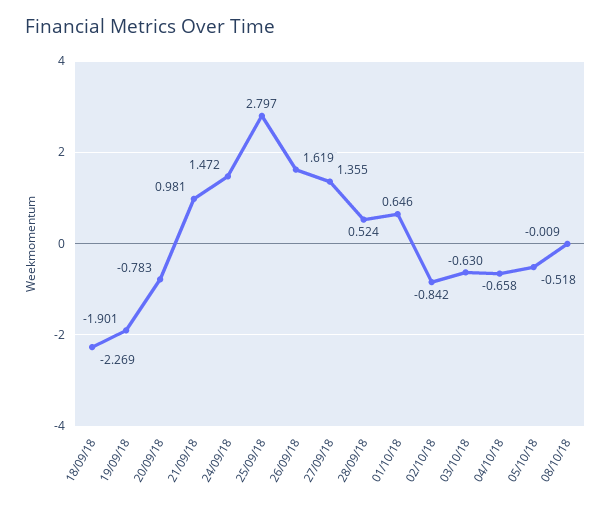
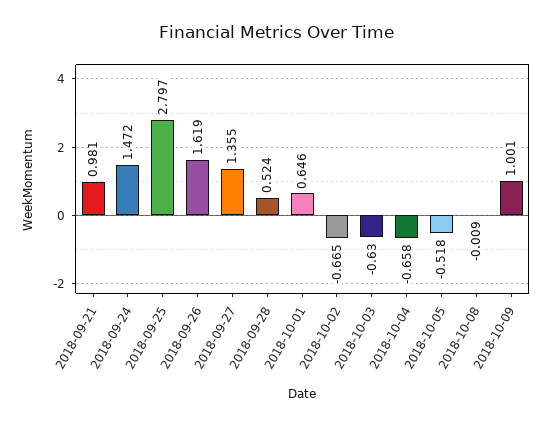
18/09/18: -2.269 -> none
19/09/18: -1.901 -> none
20/09/18: -0.783 -> none
02/10/18: -0.842 -> -0.665
2018-10-09: none -> 1.001

